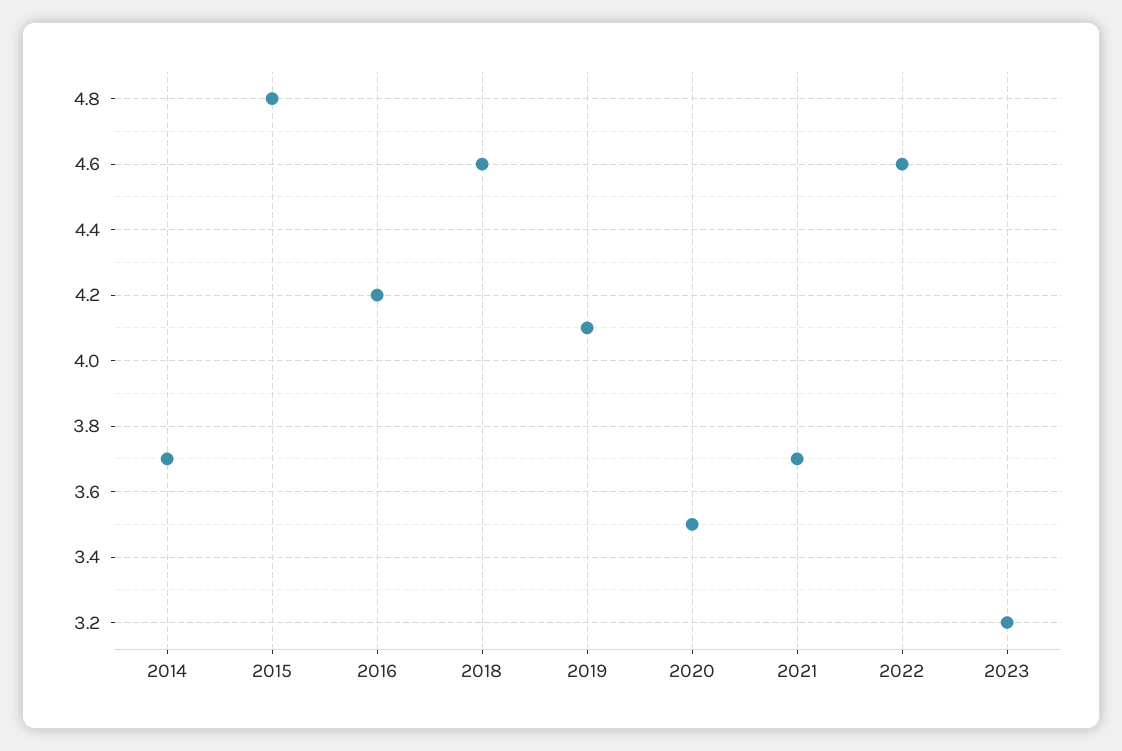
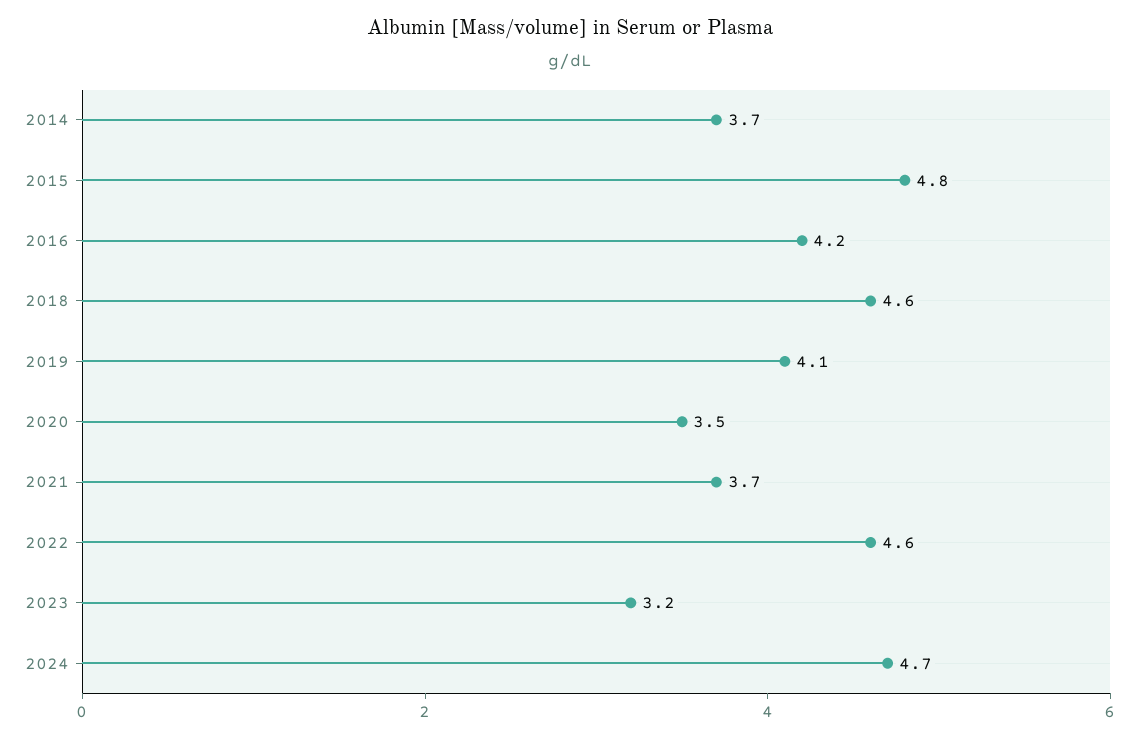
2024: none -> 4.7

